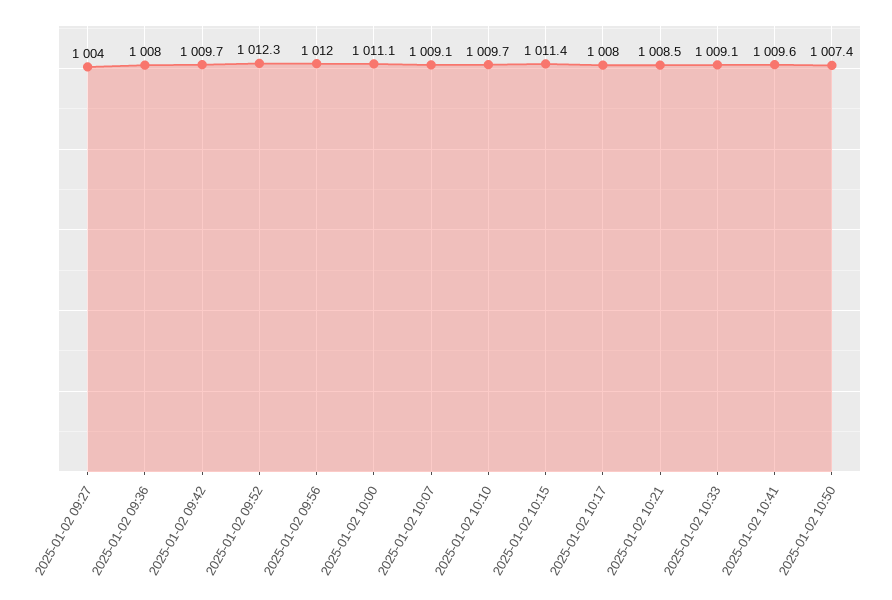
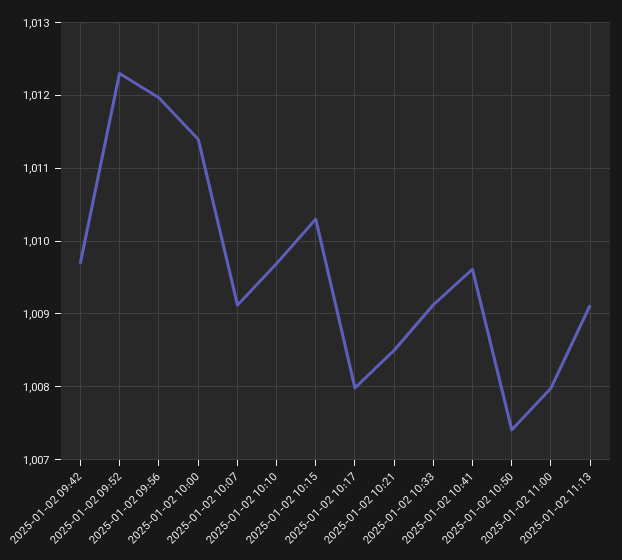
2025-01-02 09:27: 1004 -> none
2025-01-02 09:36: 1008 -> none
2025-01-02 10:00: 1011.1 -> 1011.4
2025-01-02 10:15: 1011.4 -> 1010.3
2025-01-02 11:00: none -> 1008
2025-01-02 11:13: none -> 1009.1

